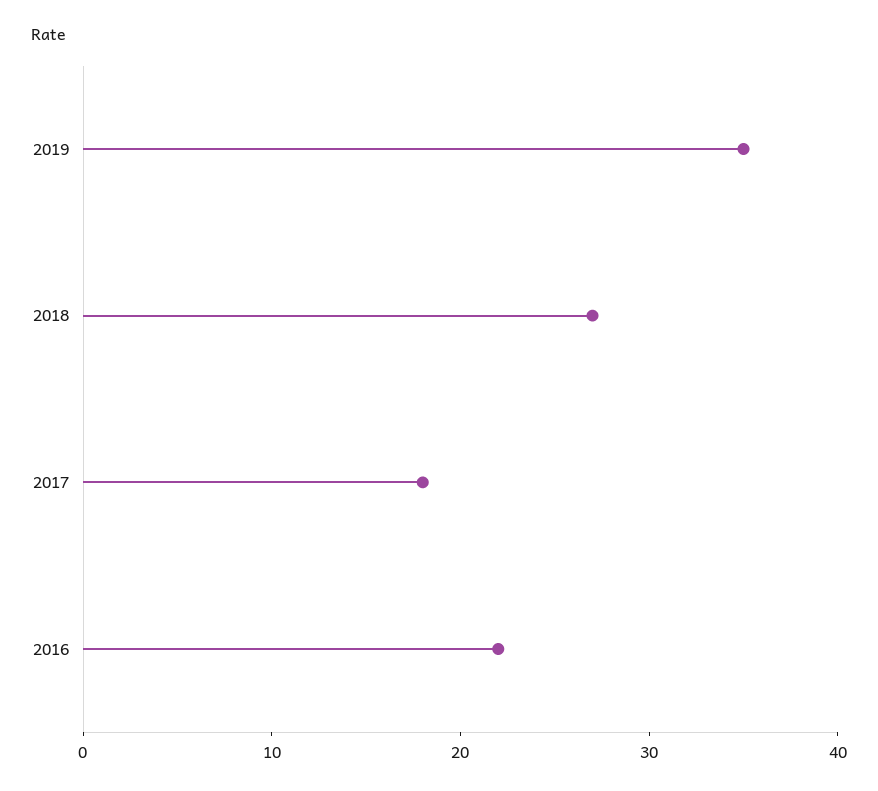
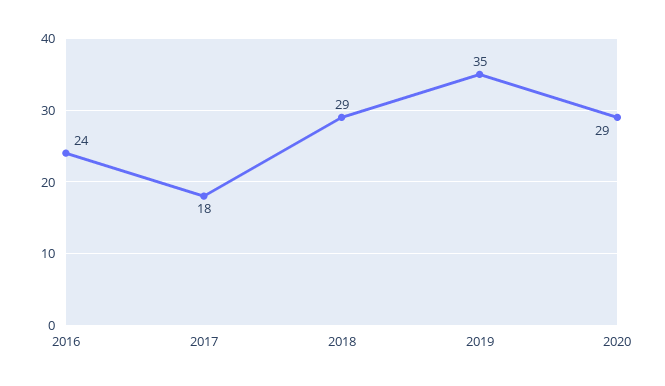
2018: 27 -> 29
2016: 22 -> 24
2020: none -> 29

